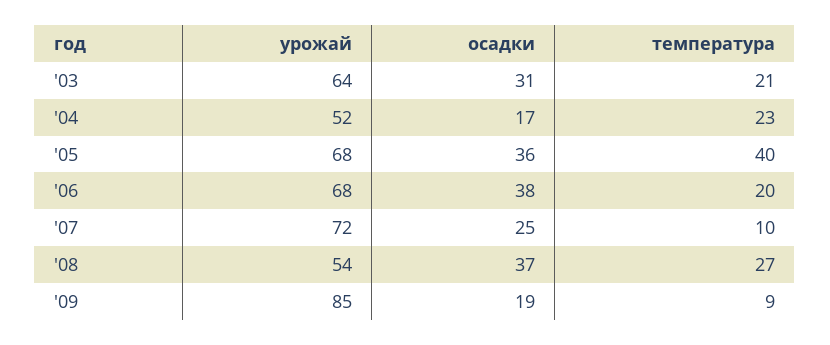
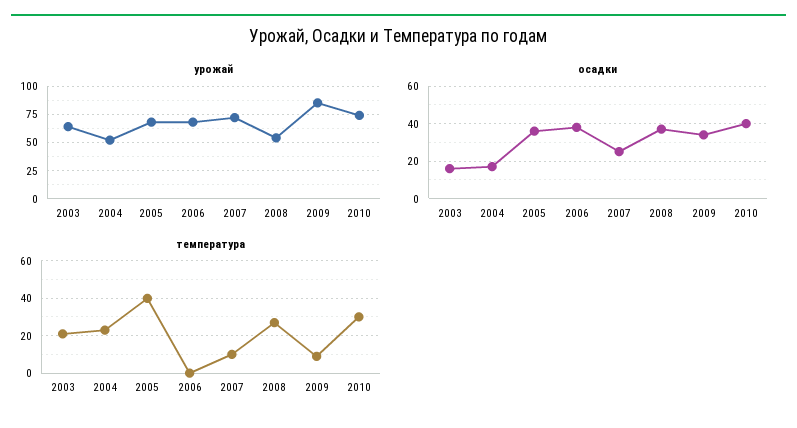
осадки, '03: 31 -> 15
температура, '06: 20 -> 0
осадки, '09: 19 -> 35
урожай, 2010: none -> 75
осадки, 2010: none -> 40
температура, 2010: none -> 30

